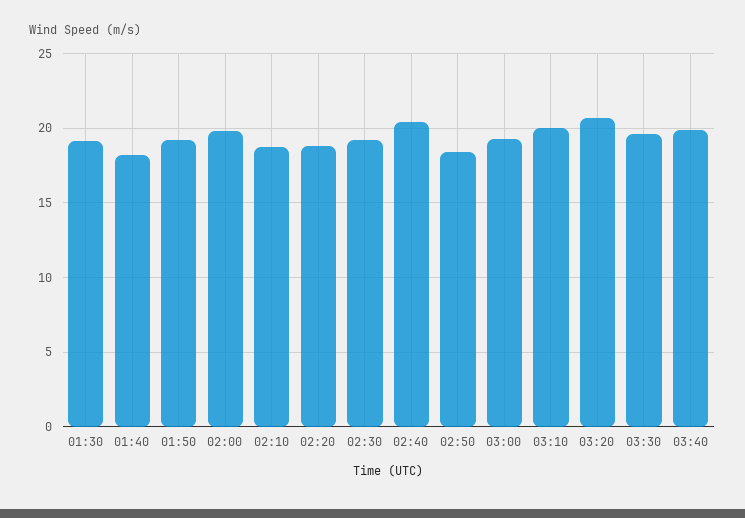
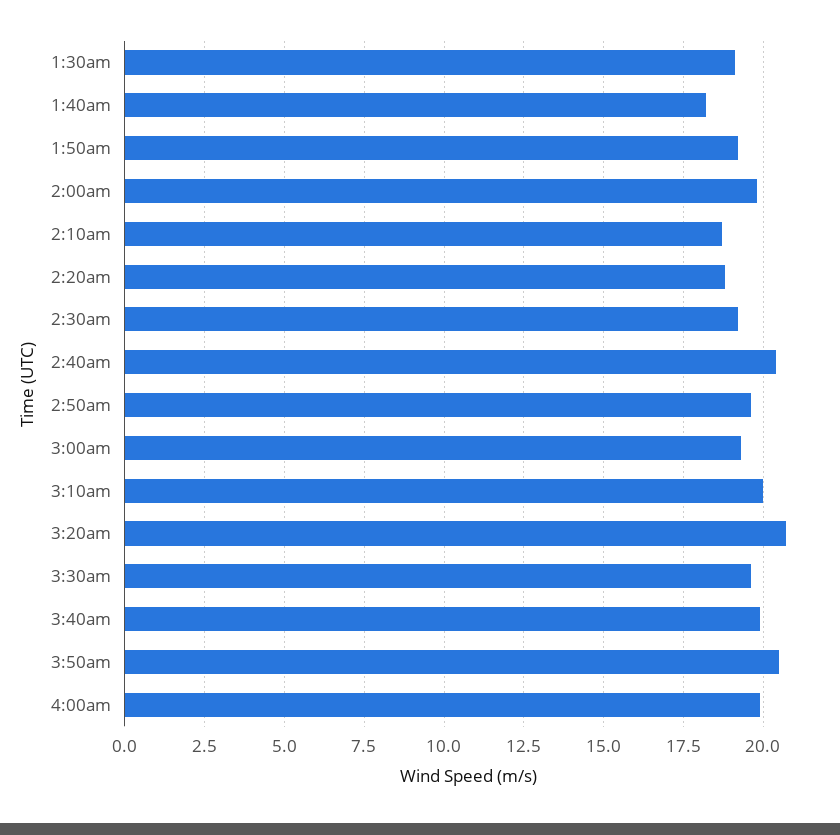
02:50: 18.5 -> 19.5
3:50am: none -> 20.5
4:00am: none -> 20

